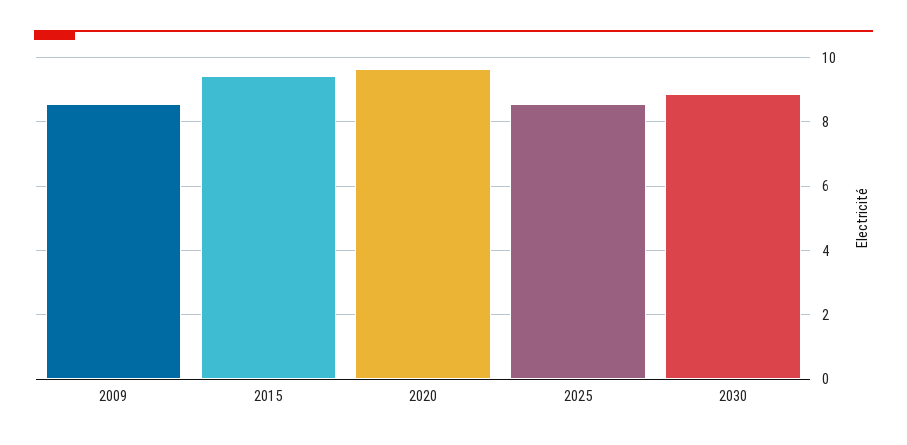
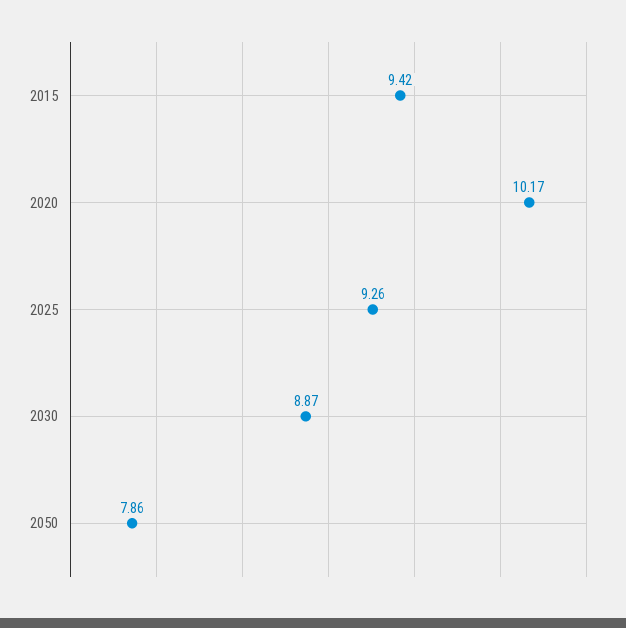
2009: 8.6 -> none
2020: 9.6 -> 10.17
2025: 8.6 -> 9.26
2050: none -> 7.86

